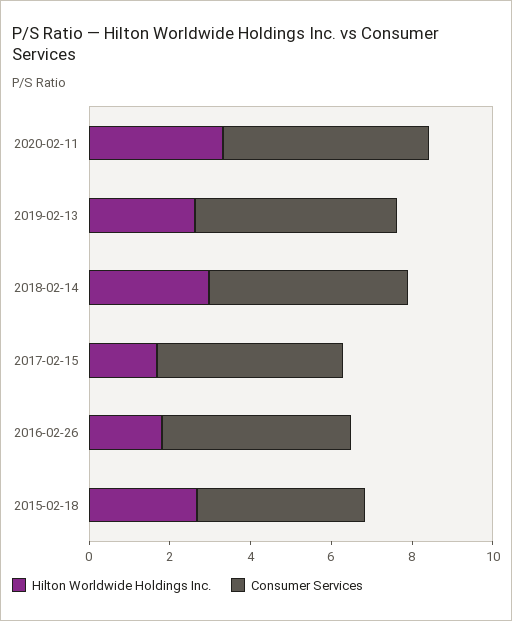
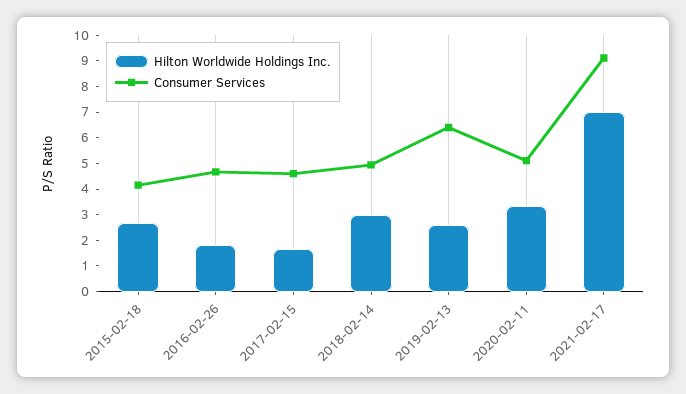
Consumer Services, 2019-02-13: 5 -> 6.5
Hilton Worldwide Holdings Inc., 2021-02-17: none -> 7
Consumer Services, 2021-02-17: none -> 9

